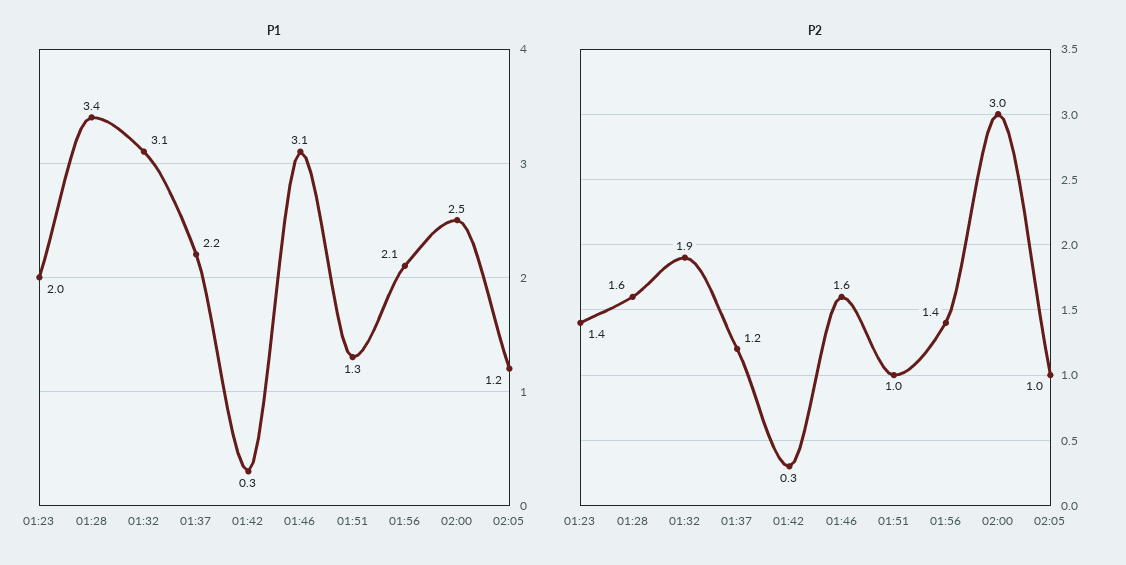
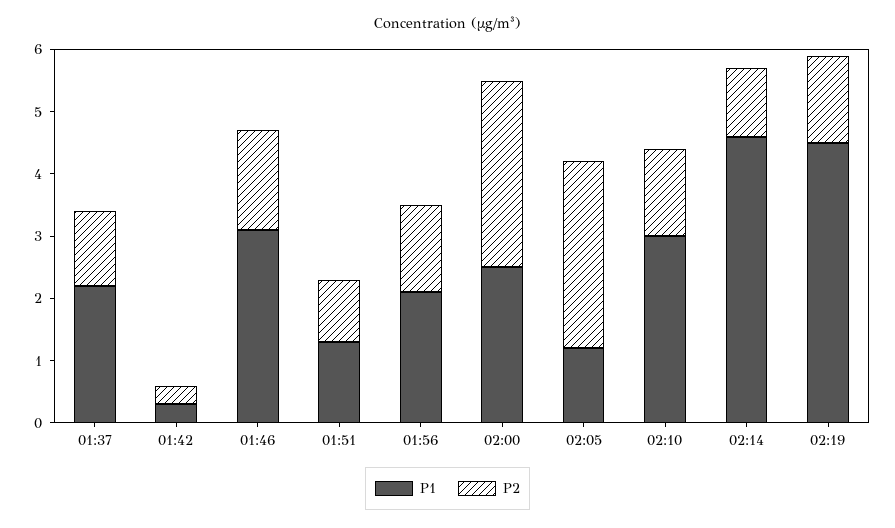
P1, 01:23: 2 -> none
P1, 01:28: 3.4 -> none
P1, 01:32: 3.1 -> none
P2, 01:23: 1.4 -> none
P2, 01:28: 1.6 -> none
P2, 01:32: 1.9 -> none
P2, 02:05: 1 -> 3
P1, 02:10: none -> 3
P2, 02:10: none -> 1.5
P1, 02:14: none -> 4.5
P2, 02:14: none -> 1
P1, 02:19: none -> 4.5
P2, 02:19: none -> 1.5

